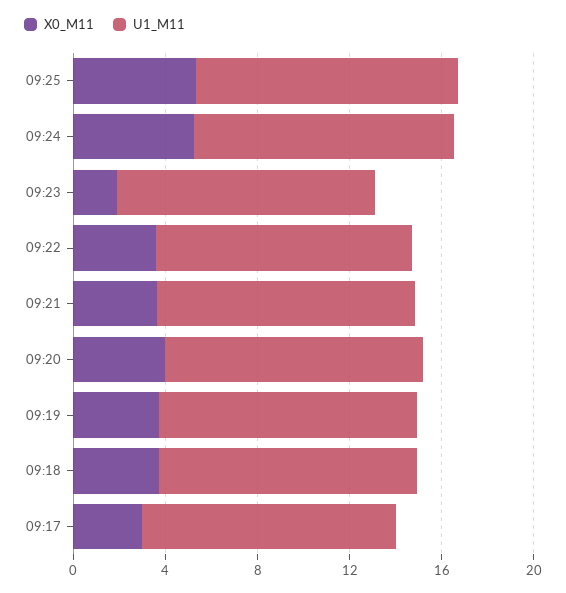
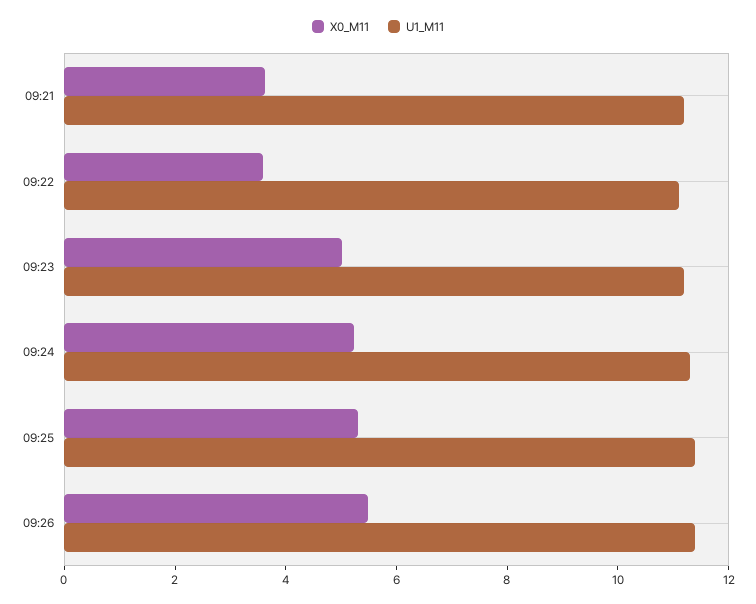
X0_M11, 09:23: 2 -> 5
X0_M11, 09:20: 4 -> none
U1_M11, 09:20: 11 -> none
X0_M11, 09:19: 4 -> none
U1_M11, 09:19: 11 -> none
X0_M11, 09:18: 4 -> none
U1_M11, 09:18: 11 -> none
X0_M11, 09:17: 3 -> none
U1_M11, 09:17: 11 -> none
X0_M11, 09:26: none -> 5.5
U1_M11, 09:26: none -> 11.5

